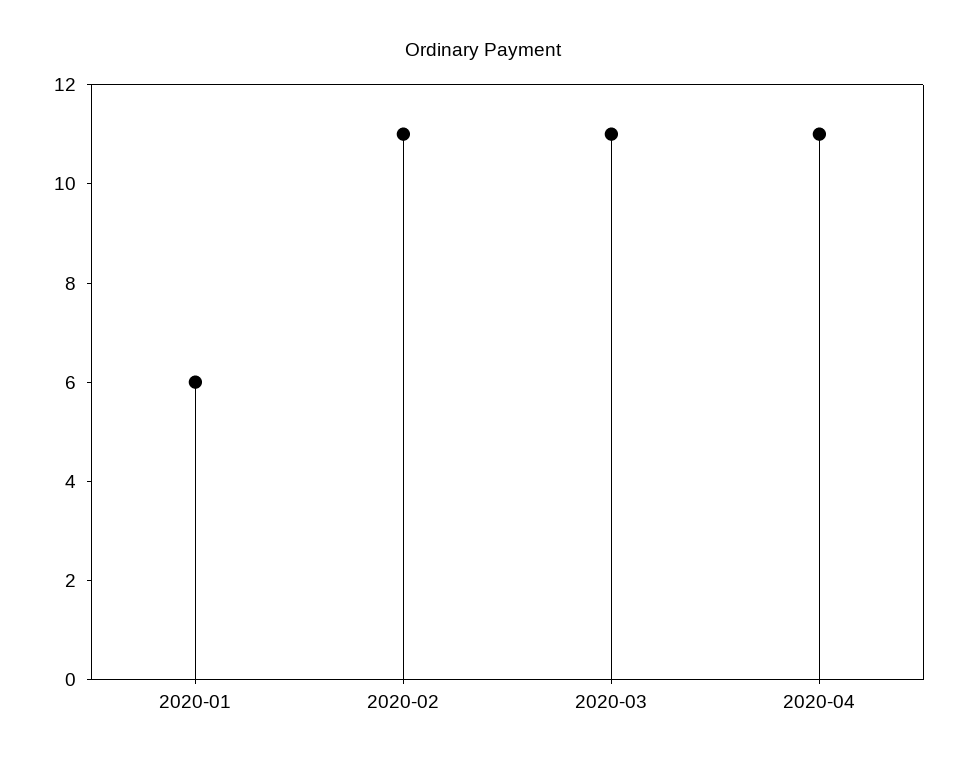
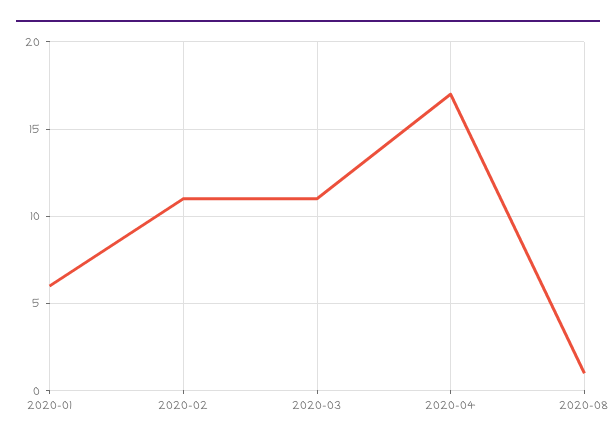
2020-04: 11 -> 17
2020-08: none -> 1

